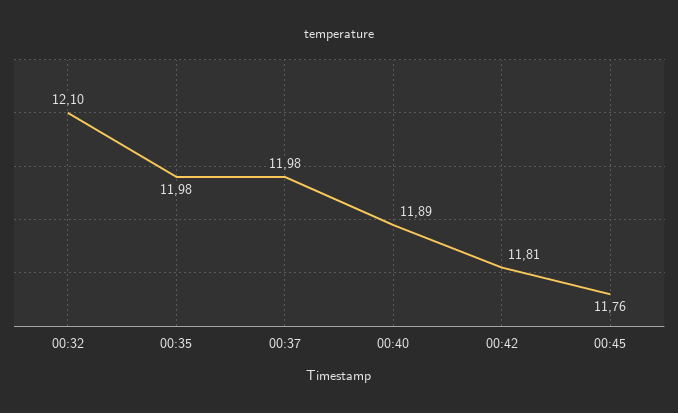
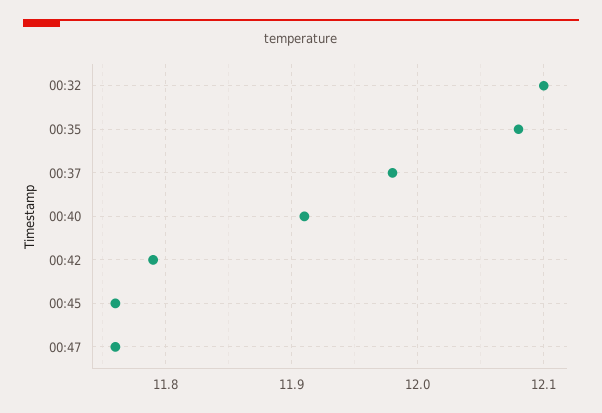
00:35: 11.98 -> 12.08
00:40: 11.89 -> 11.91
00:42: 11.81 -> 11.79
00:47: none -> 11.76

